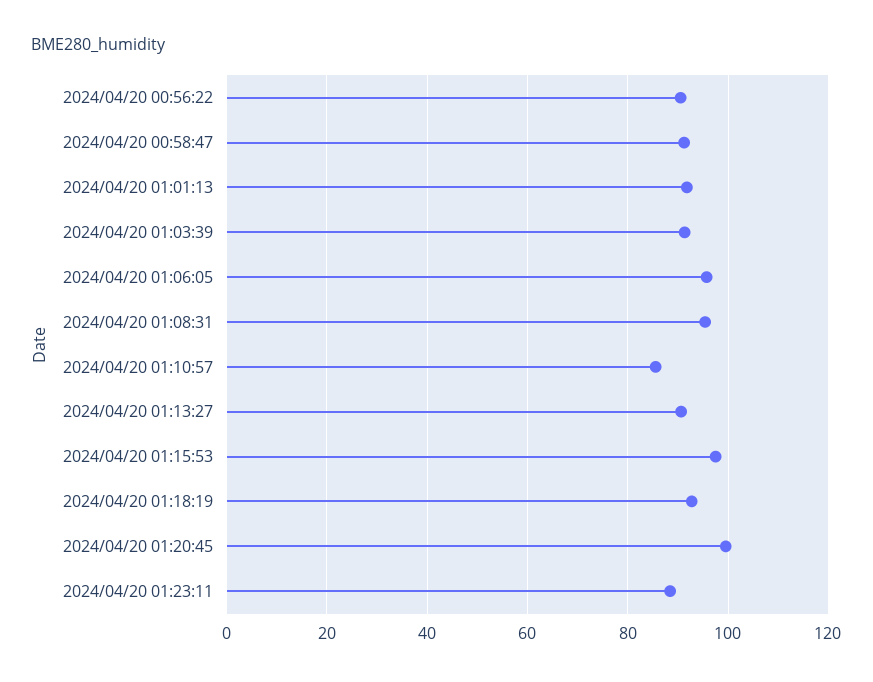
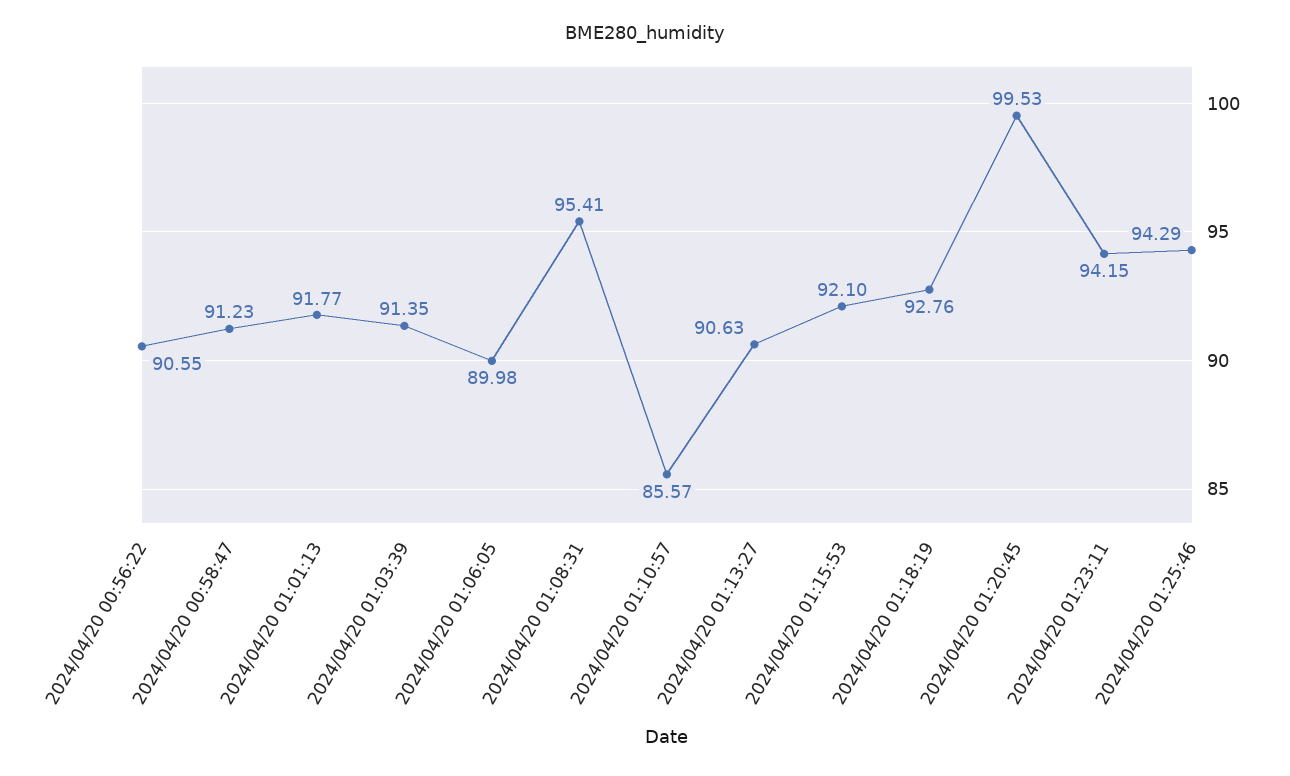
2024/04/20 01:06:05: 96 -> 89.98
2024/04/20 01:15:53: 98 -> 92.1
2024/04/20 01:23:11: 88 -> 94.15
2024/04/20 01:25:46: none -> 94.29

